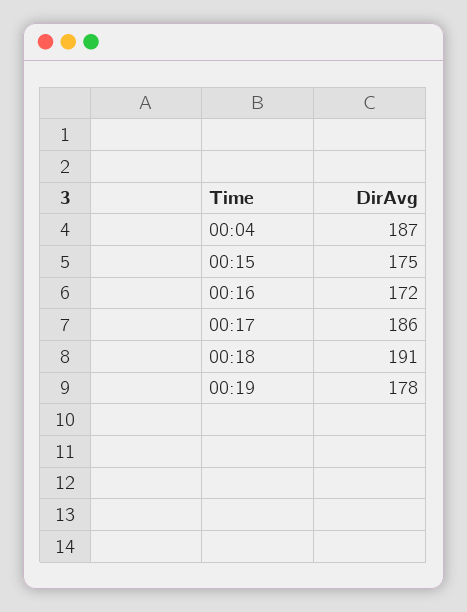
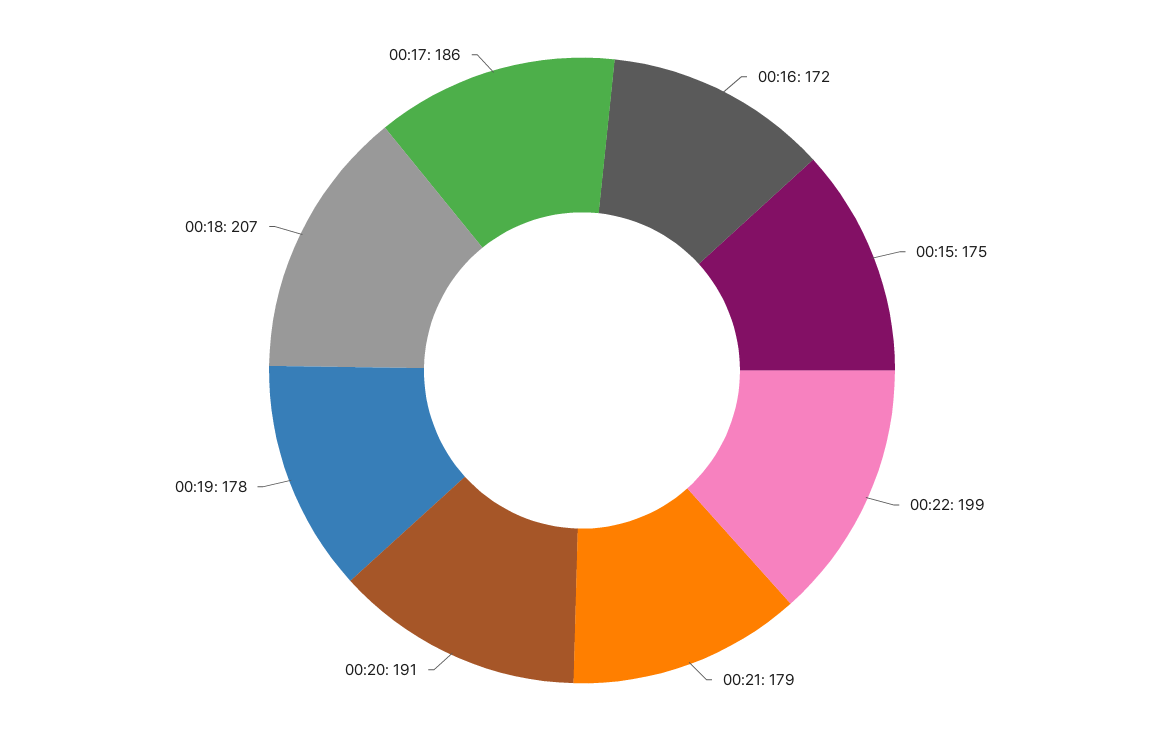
00:04: 187 -> none
00:18: 191 -> 207
00:22: none -> 199
00:21: none -> 179
00:20: none -> 191

